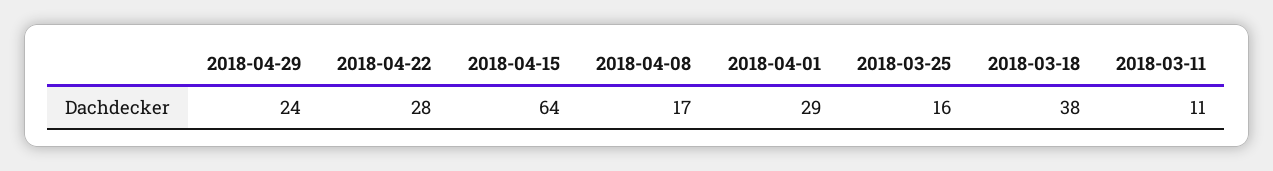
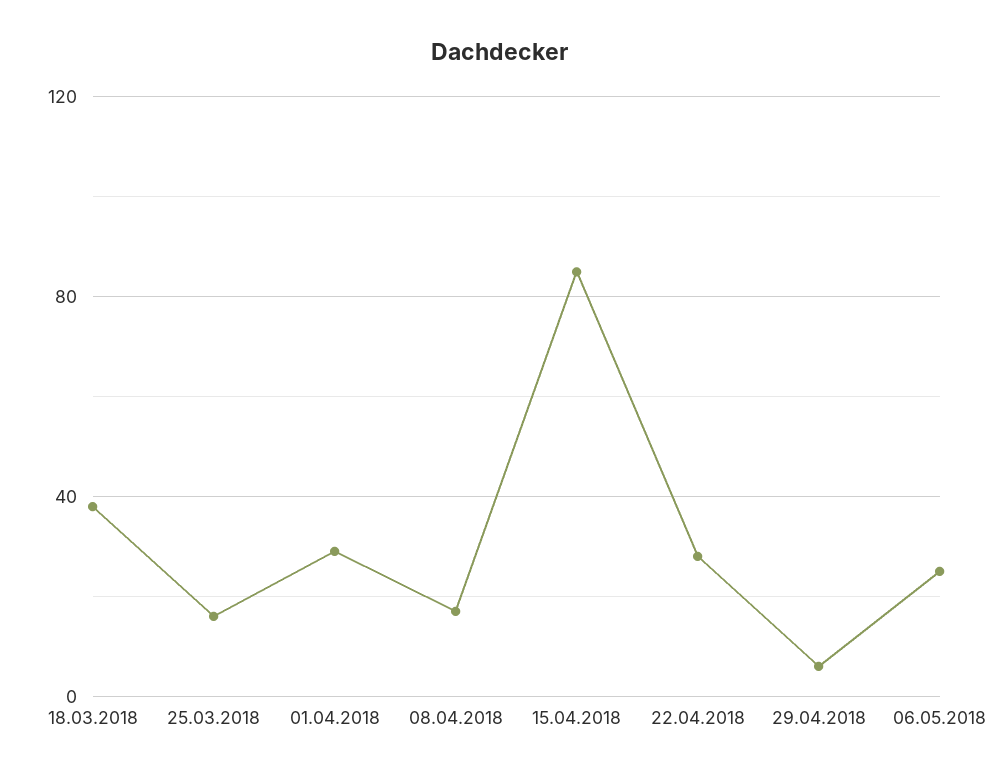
2018-04-29: 24 -> 5
2018-04-15: 64 -> 85
2018-03-11: 11 -> none
06.05.2018: none -> 25

